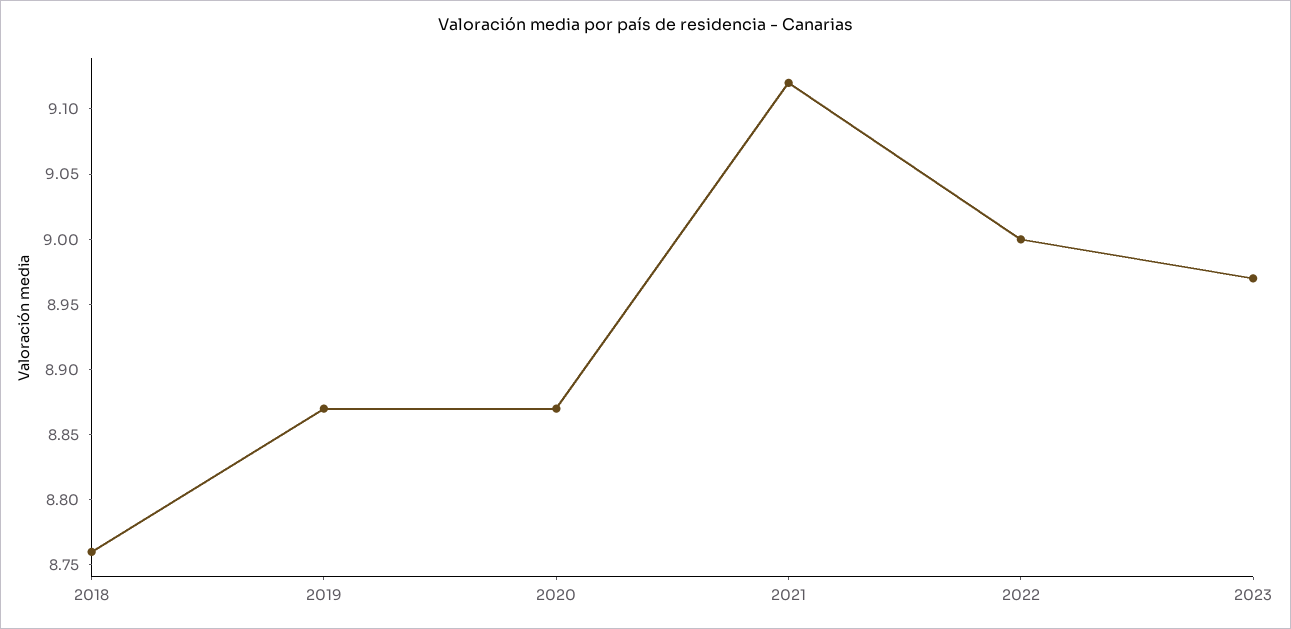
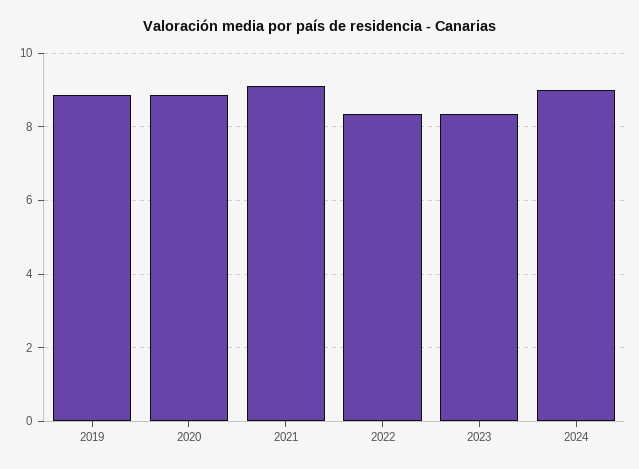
2018: 8.76 -> none
2022: 9 -> 8.4
2023: 8.97 -> 8.4
2024: none -> 9

